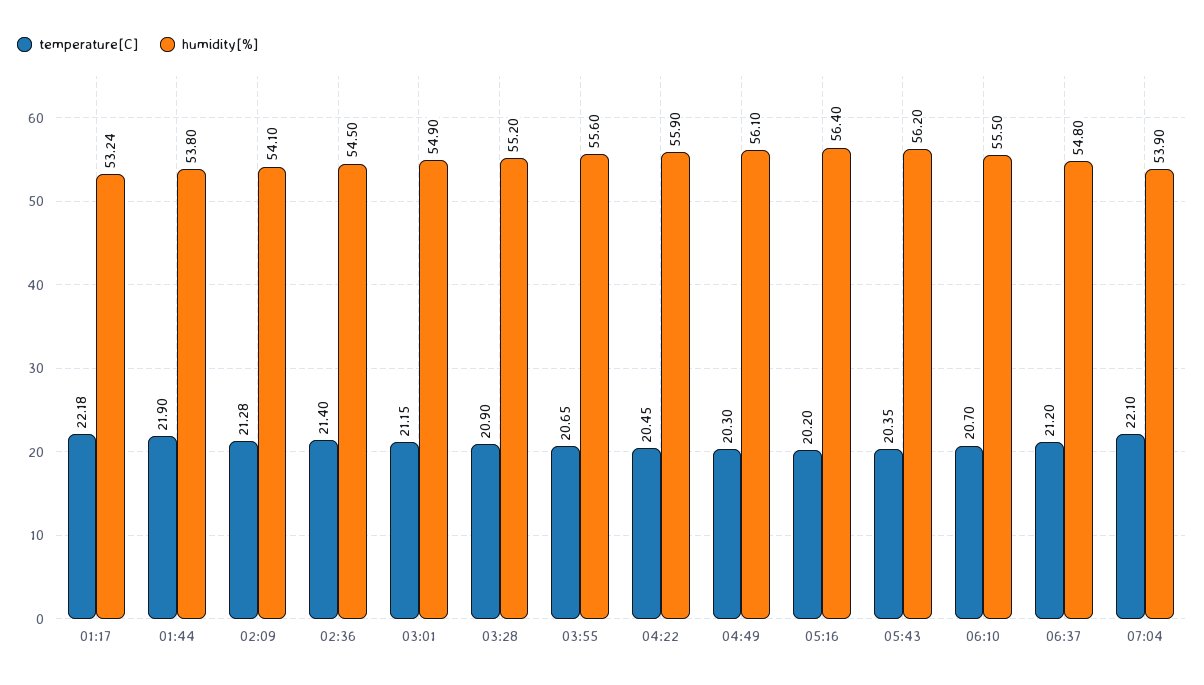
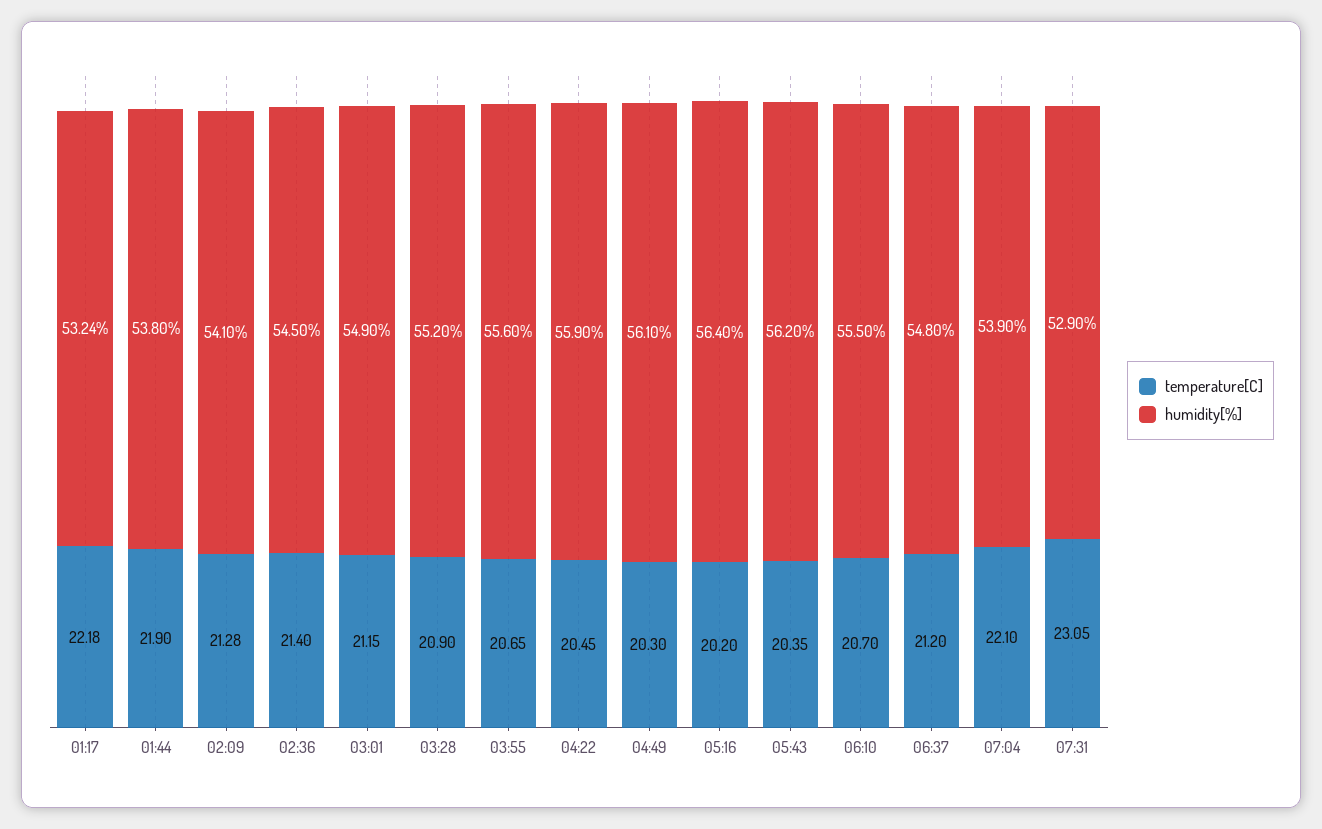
temperature[C], 07:31: none -> 23.05
humidity[%], 07:31: none -> 52.9

